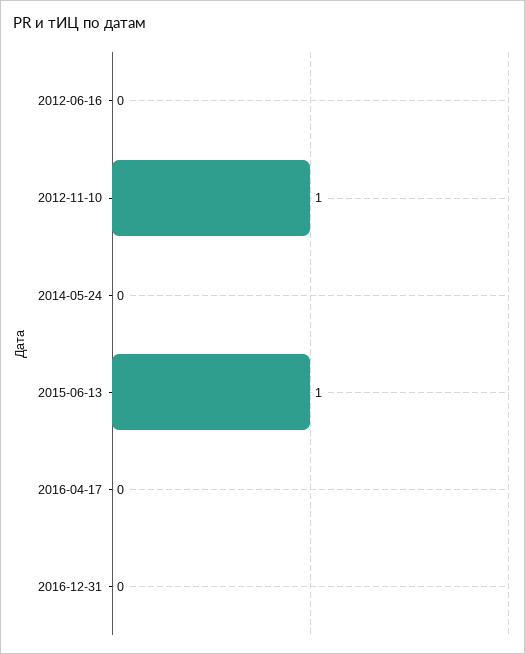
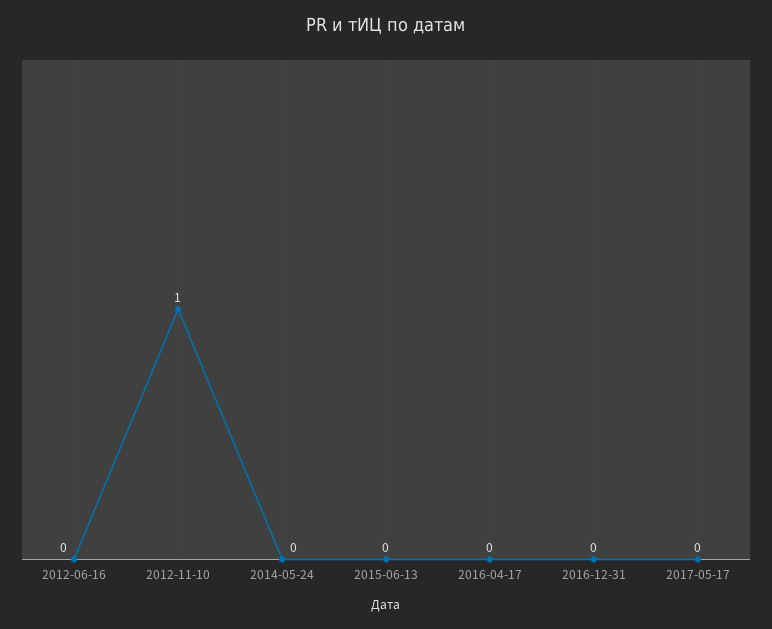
2015-06-13: 1 -> 0
2017-05-17: none -> 0

